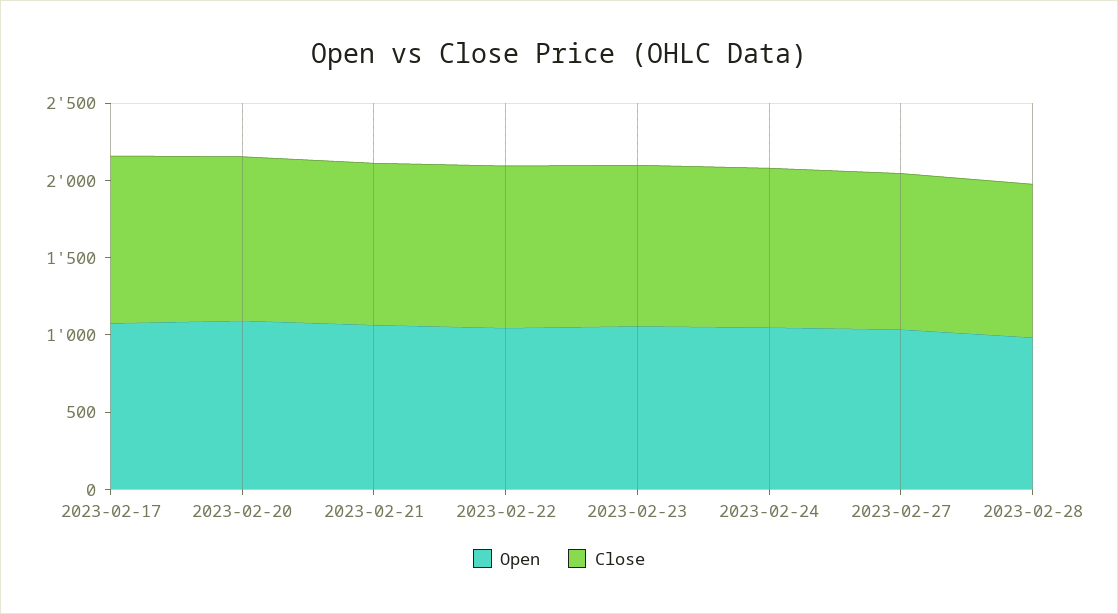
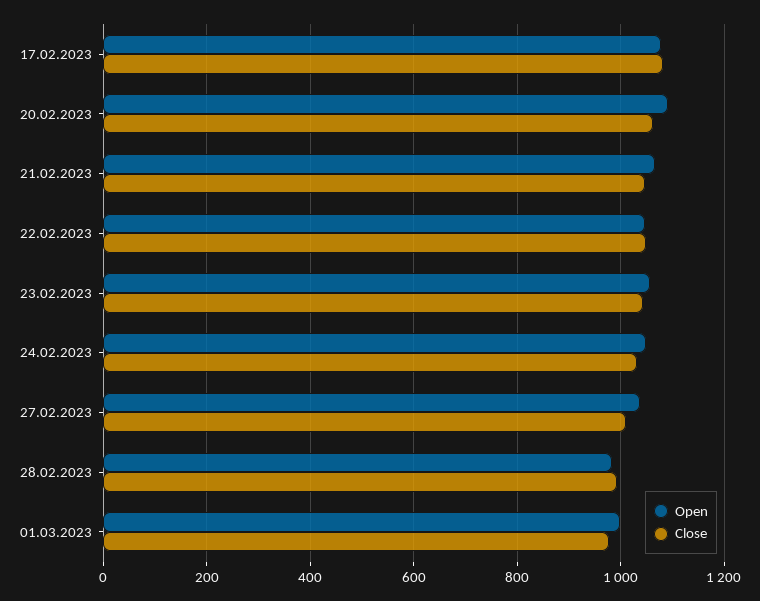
Open, 01.03.2023: none -> 1000
Close, 01.03.2023: none -> 980

